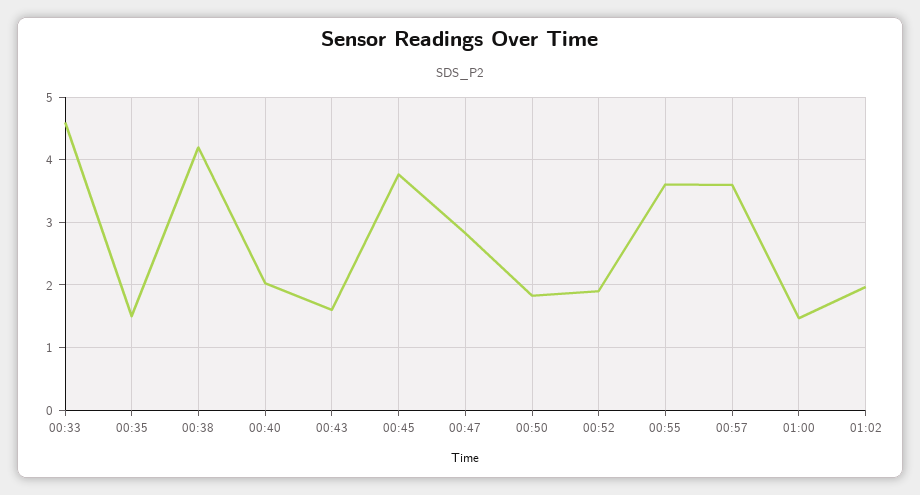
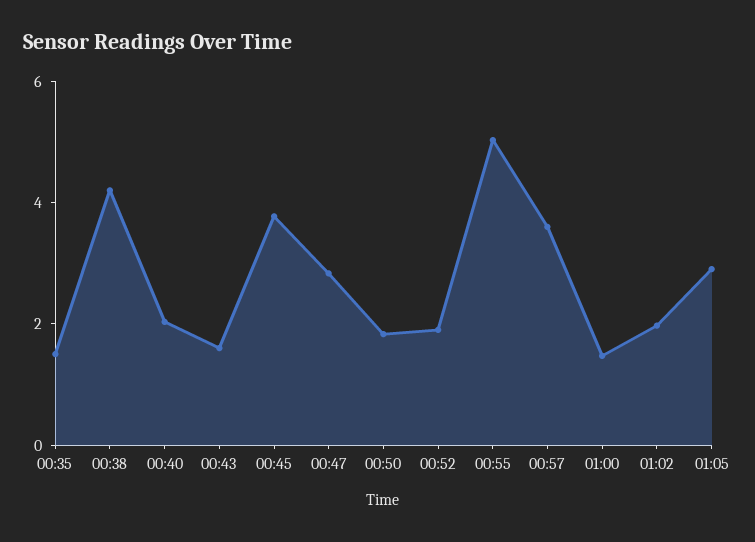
00:33: 4.6 -> none
00:55: 3.6 -> 5
01:05: none -> 3

